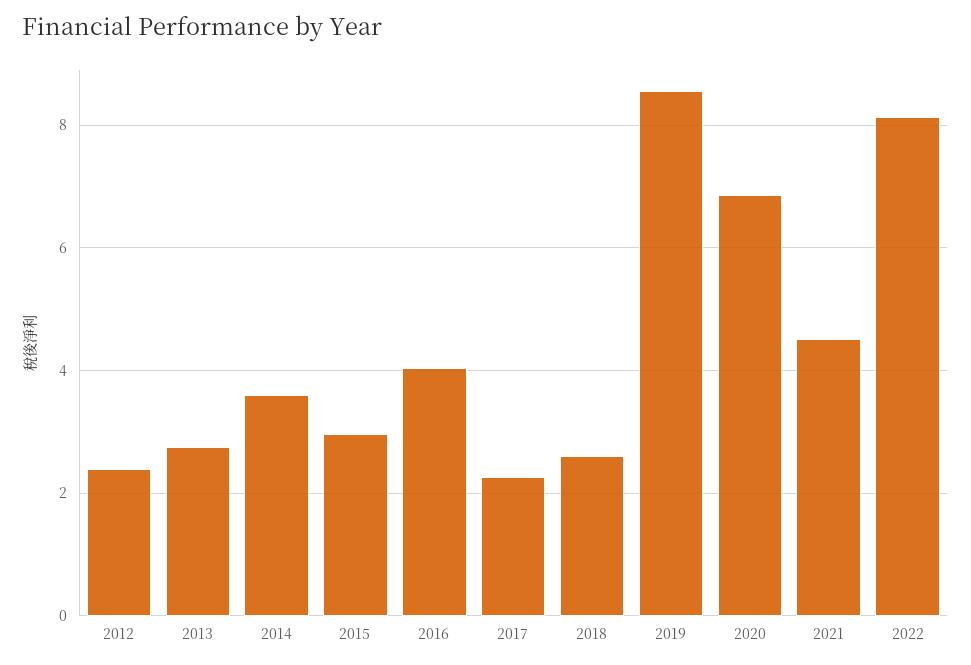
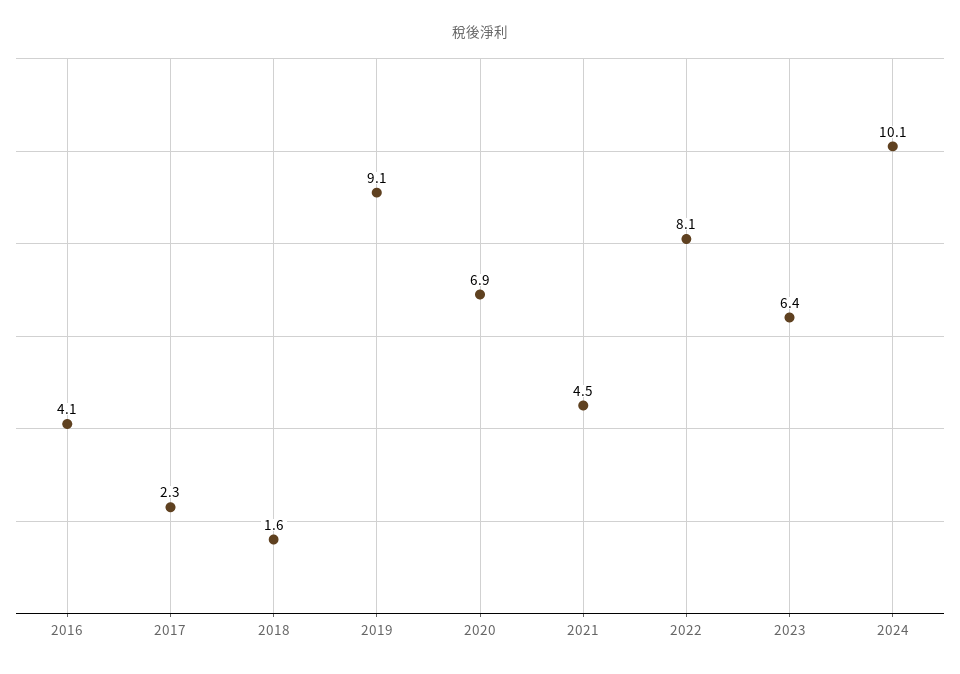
2012: 2.4 -> none
2013: 2.8 -> none
2014: 3.6 -> none
2015: 3 -> none
2018: 2.6 -> 1.6
2019: 8.6 -> 9.1
2023: none -> 6.4
2024: none -> 10.1

